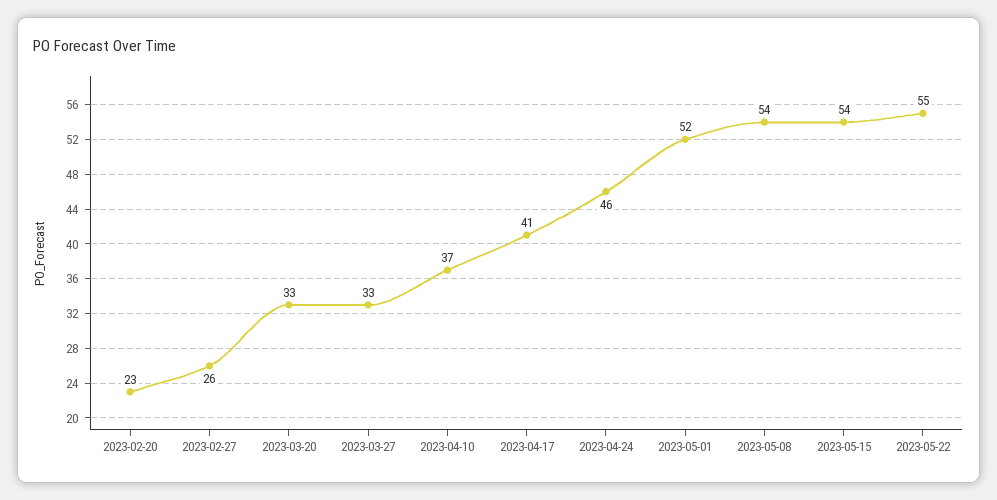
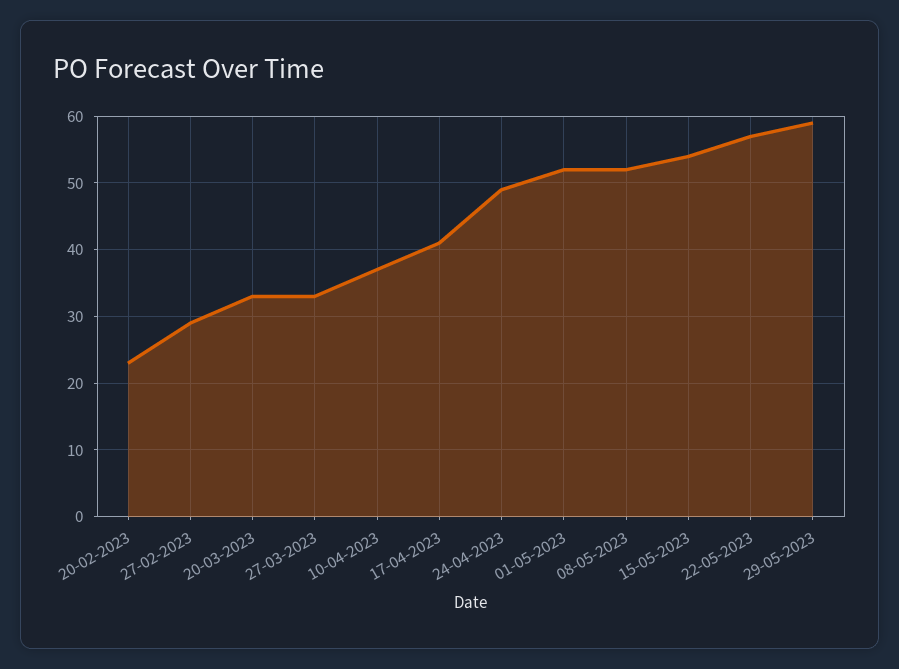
2023-02-27: 26 -> 29
2023-04-24: 46 -> 49
2023-05-08: 54 -> 52
2023-05-22: 55 -> 57
29-05-2023: none -> 59

